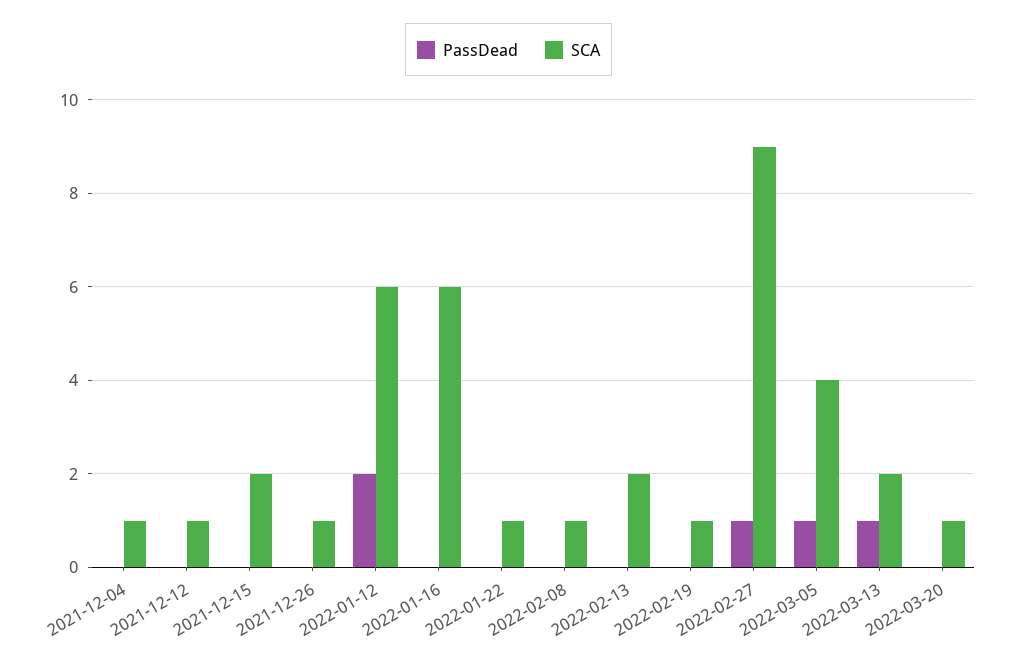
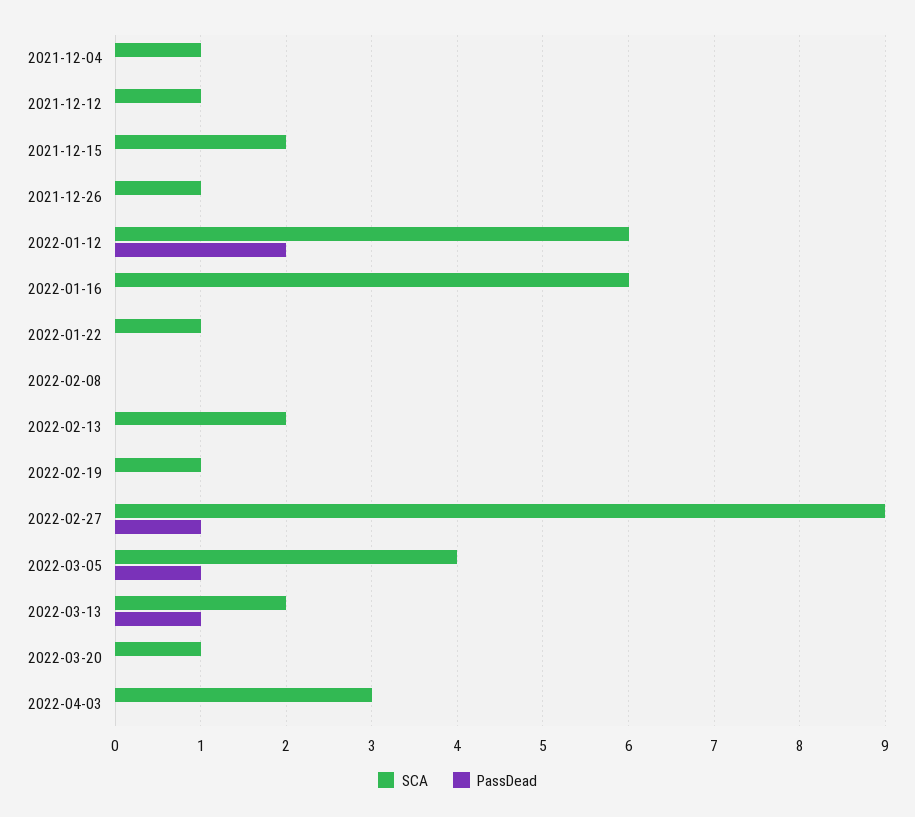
SCA, 2022-02-08: 1 -> 0
SCA, 2022-04-03: none -> 3
PassDead, 2022-04-03: none -> 0

